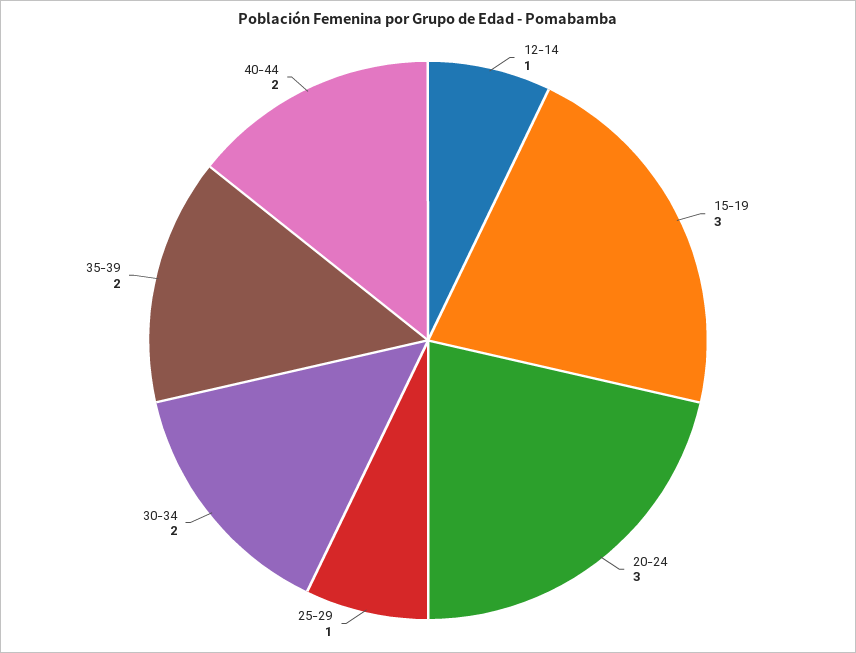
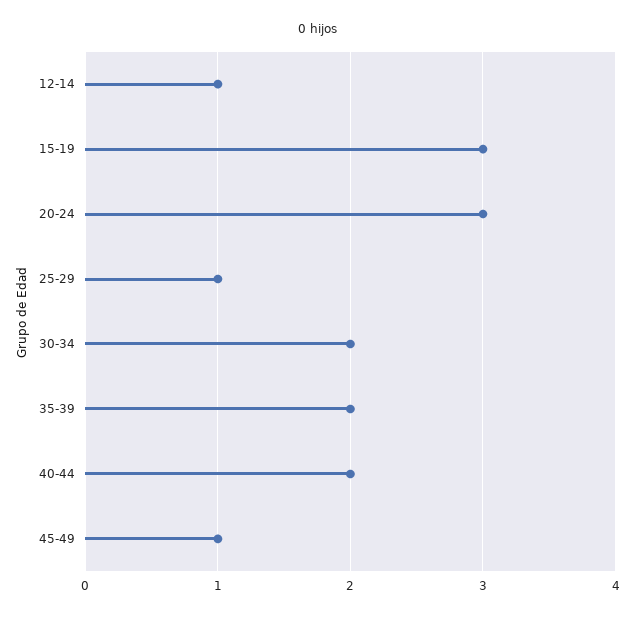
45-49: none -> 1

